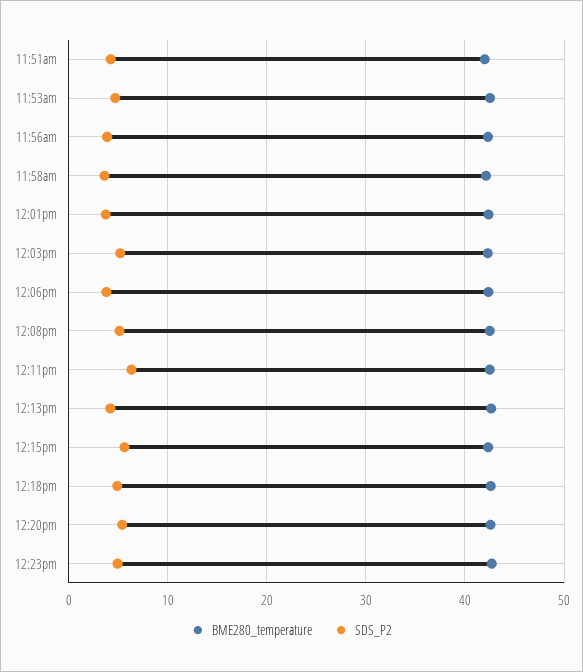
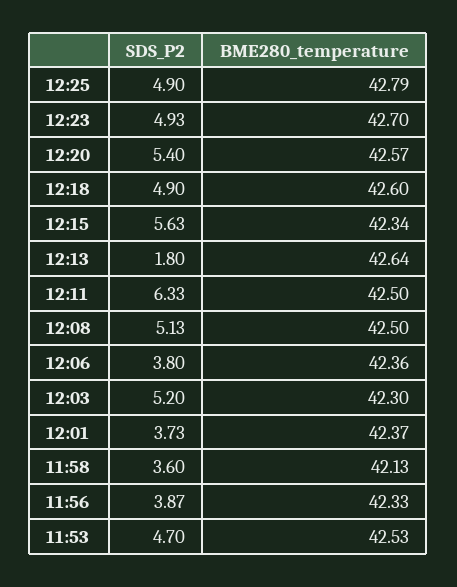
BME280_temperature, 11:51am: 42 -> none
SDS_P2, 11:51am: 4 -> none
SDS_P2, 12:13pm: 4 -> 1.8
SDS_P2, 12:25: none -> 4.9
BME280_temperature, 12:25: none -> 42.79

